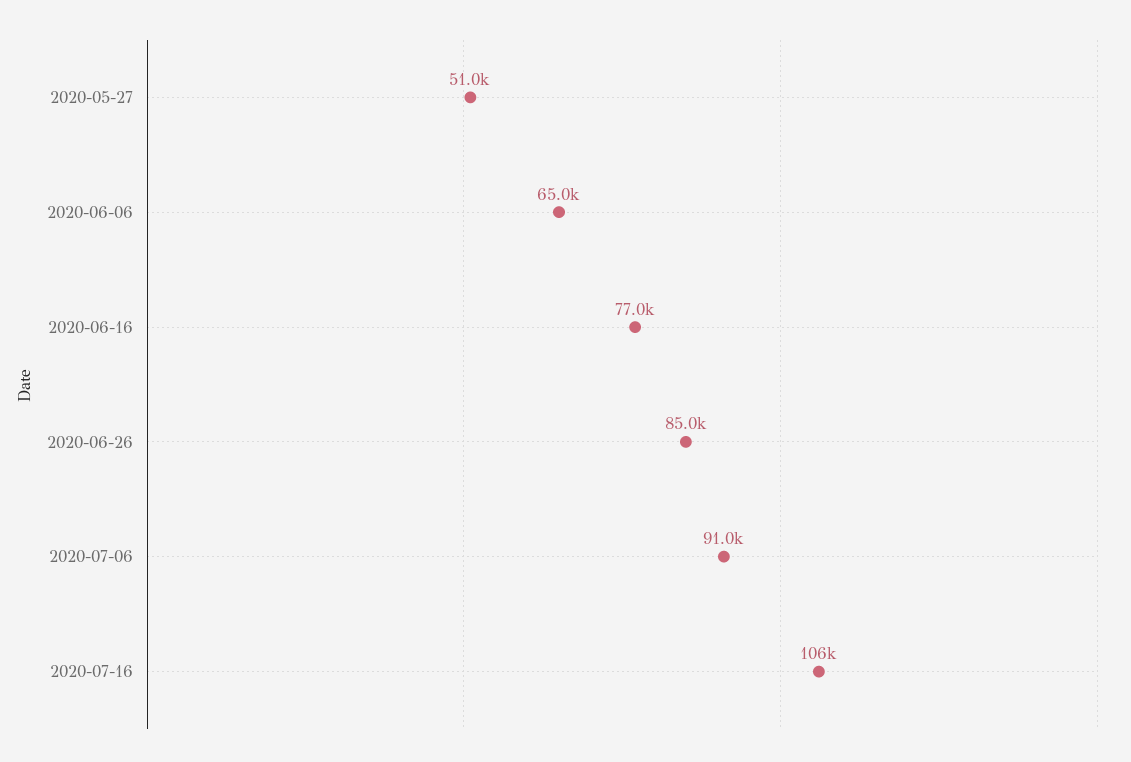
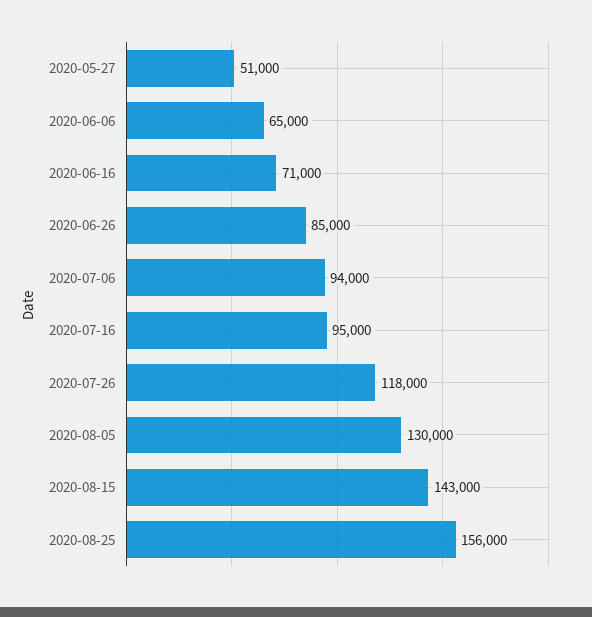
2020-06-16: 77000 -> 71000
2020-07-06: 91000 -> 94000
2020-07-16: 106000 -> 95000
2020-07-26: none -> 118000
2020-08-05: none -> 130000
2020-08-15: none -> 143000
2020-08-25: none -> 156000

